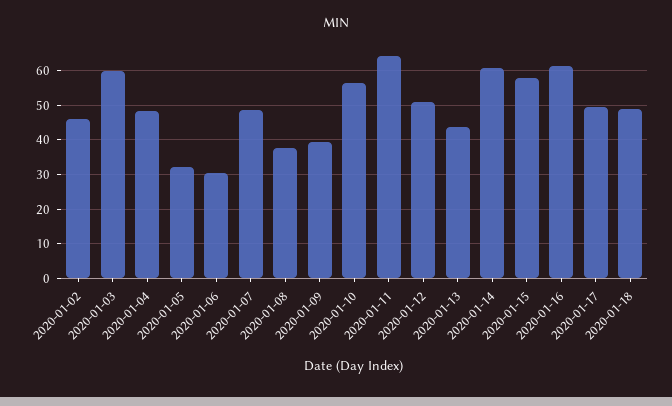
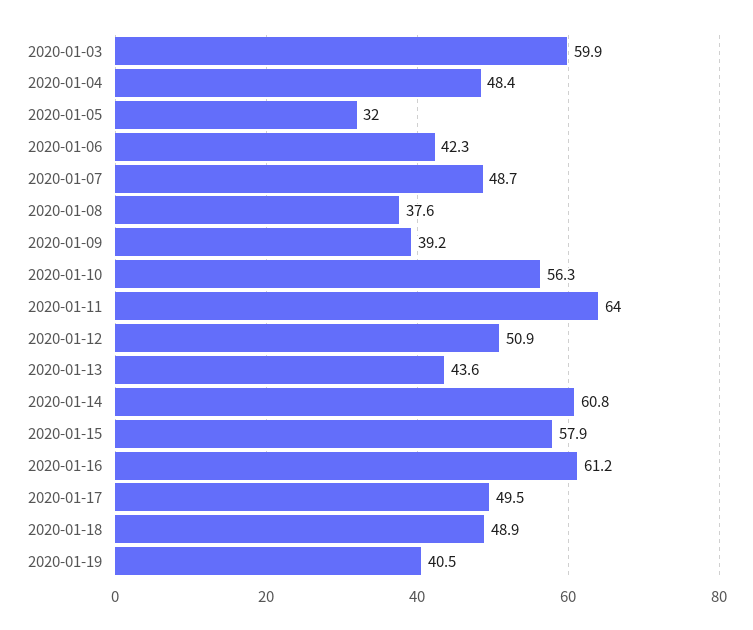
2020-01-02: 46 -> none
2020-01-06: 30 -> 42.3
2020-01-19: none -> 40.5

